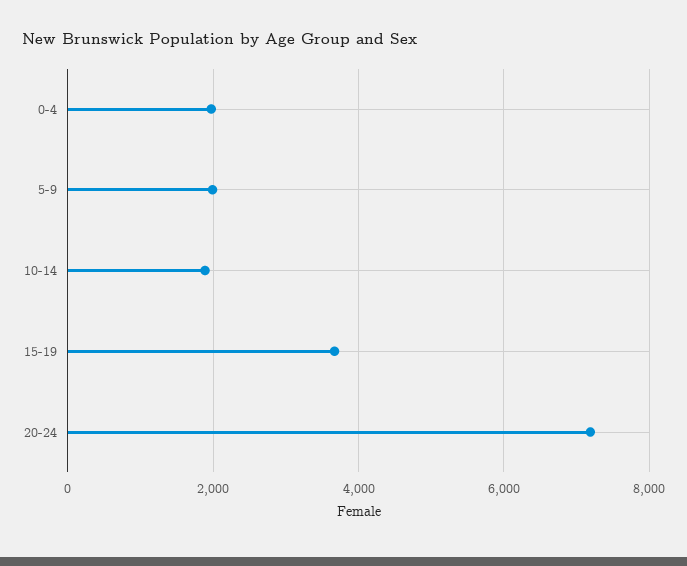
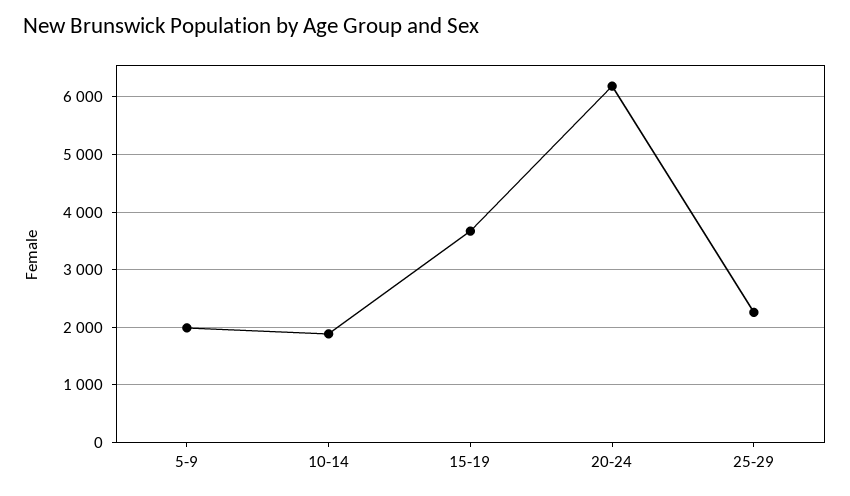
0-4: 2000 -> none
20-24: 7200 -> 6200
25-29: none -> 2200

